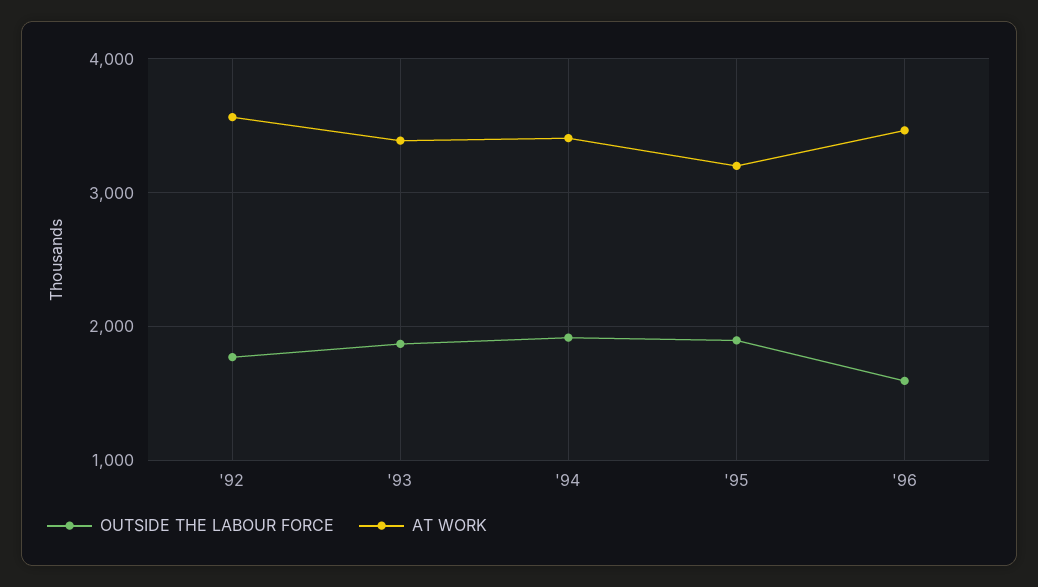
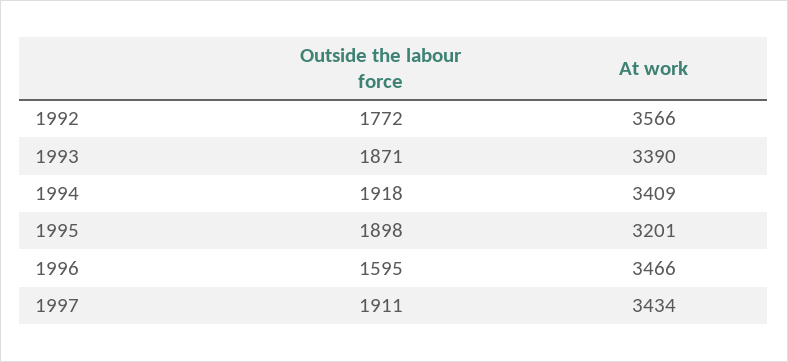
OUTSIDE THE LABOUR FORCE, 1997: none -> 1911
AT WORK, 1997: none -> 3434

